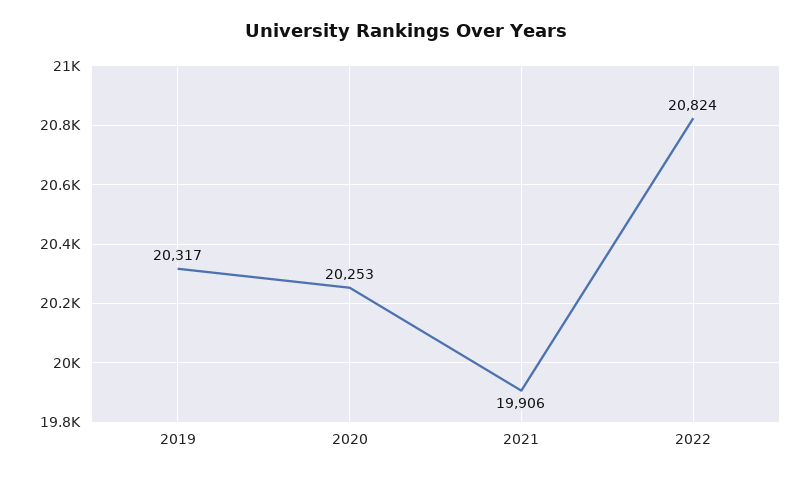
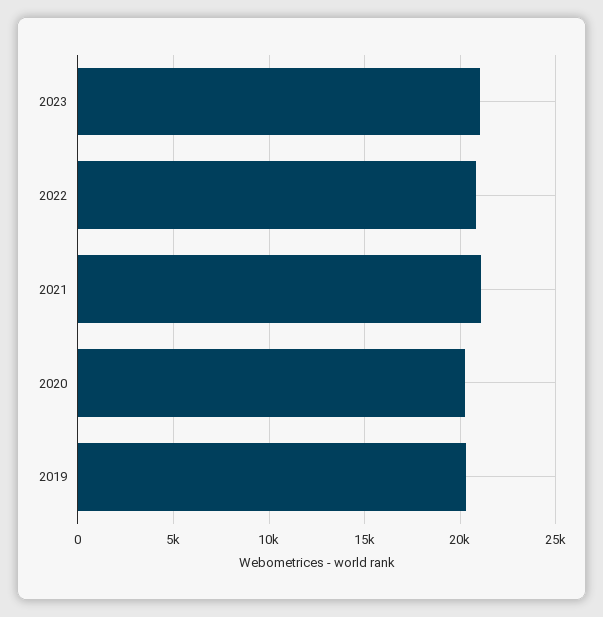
2021: 19906 -> 21000
2023: none -> 21000

